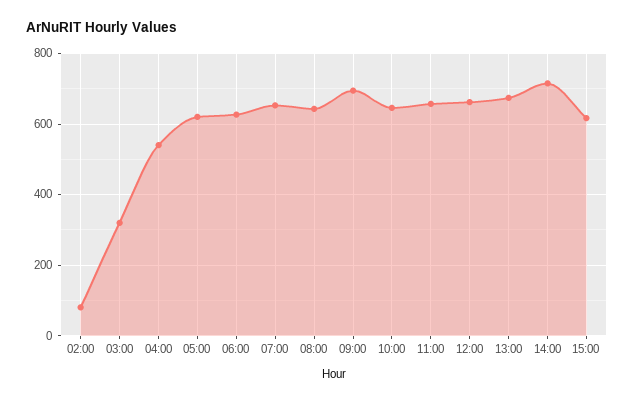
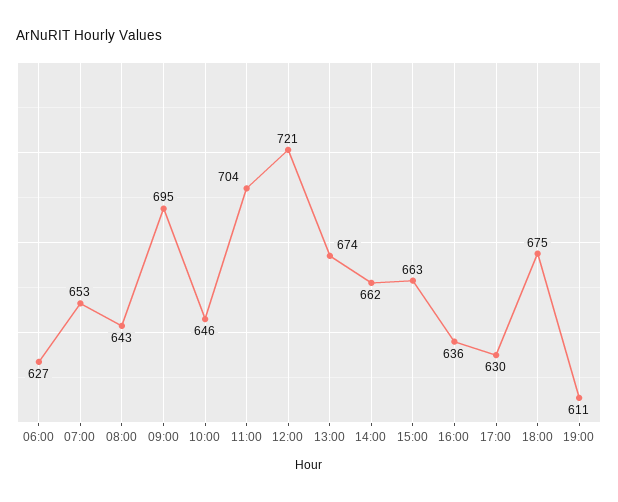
02:00: 80 -> none
03:00: 320 -> none
04:00: 540 -> none
05:00: 620 -> none
11:00: 660 -> 704
12:00: 660 -> 721
14:00: 720 -> 662
15:00: 620 -> 663
16:00: none -> 636
17:00: none -> 630
18:00: none -> 675
19:00: none -> 611

